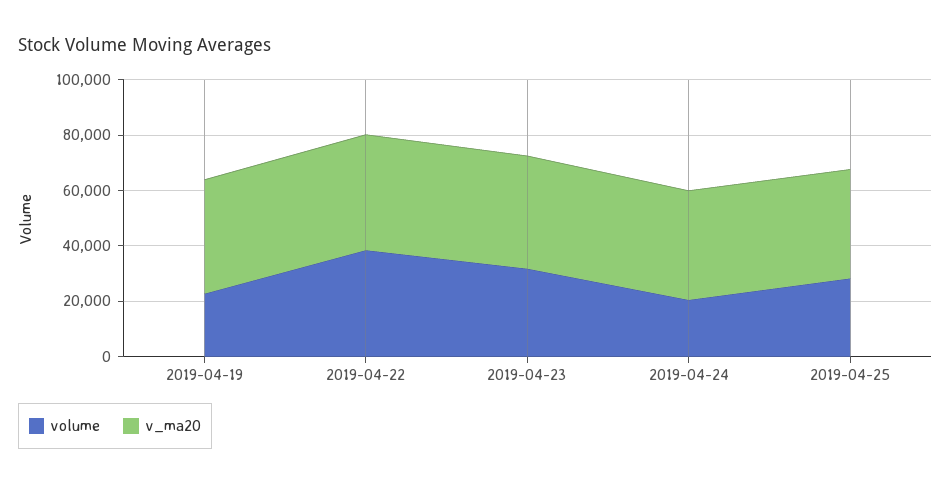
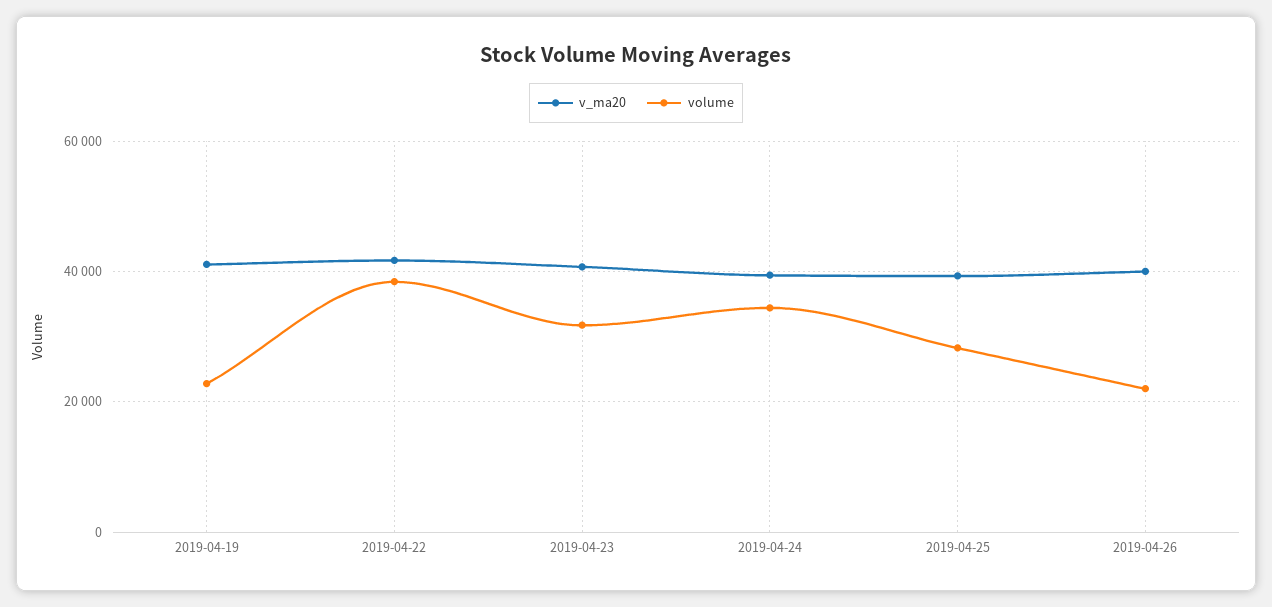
volume, 2019-04-24: 20000 -> 34000
v_ma20, 2019-04-26: none -> 40000
volume, 2019-04-26: none -> 22000

